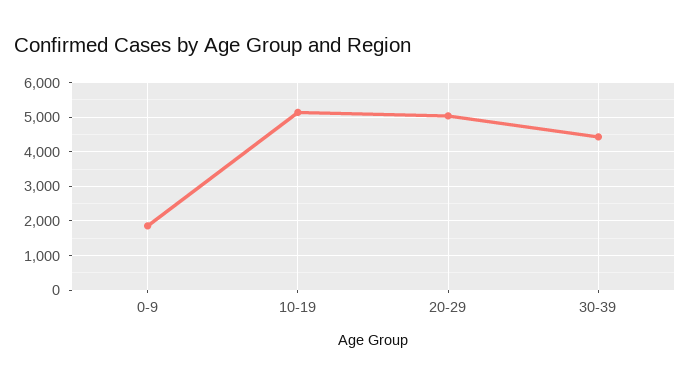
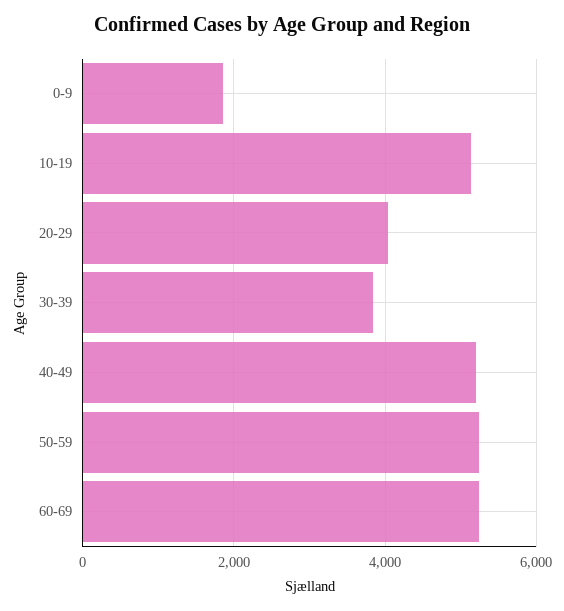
20-29: 5000 -> 4000
30-39: 4400 -> 3800
40-49: none -> 5200
50-59: none -> 5200
60-69: none -> 5200

